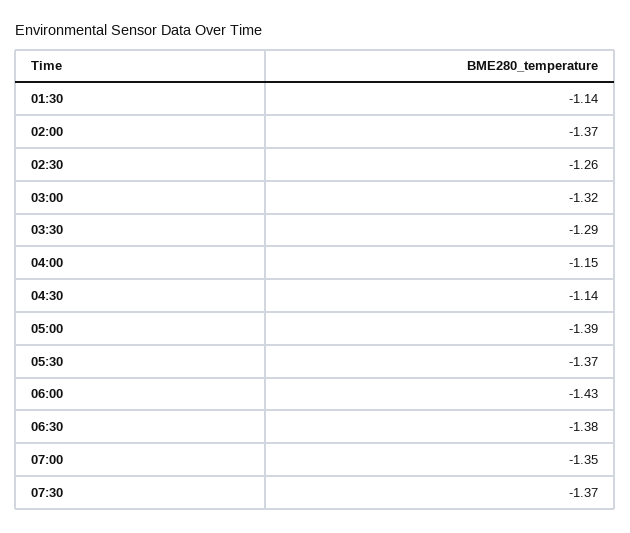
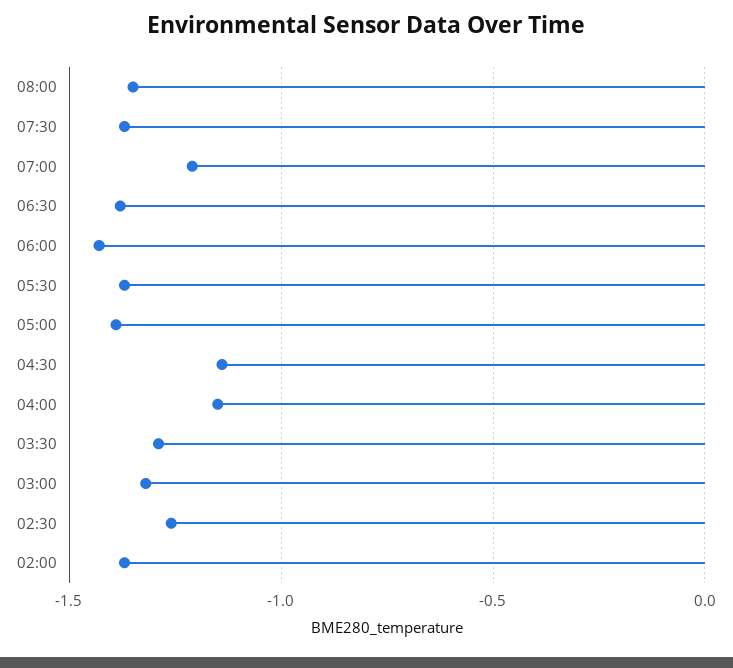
01:30: -1.14 -> none
07:00: -1.35 -> -1.2
08:00: none -> -1.35

